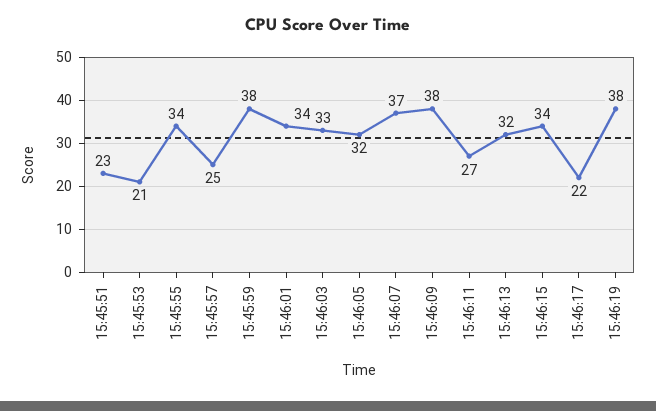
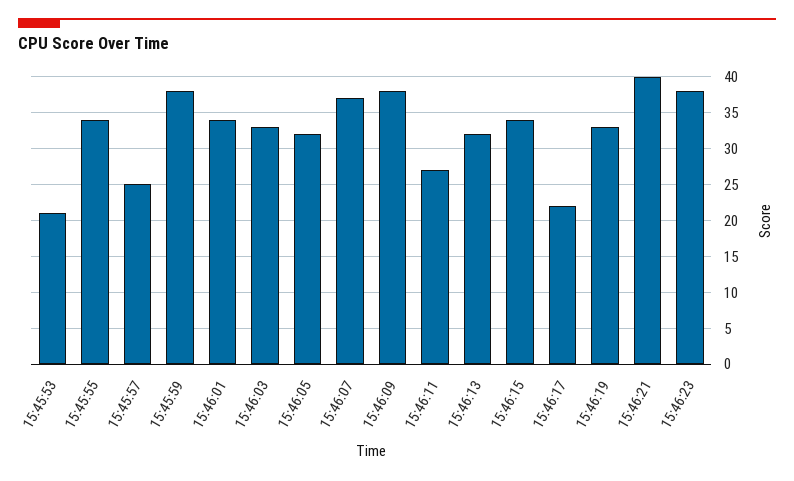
15:45:51: 23 -> none
15:46:19: 38 -> 33
15:46:21: none -> 40
15:46:23: none -> 38

